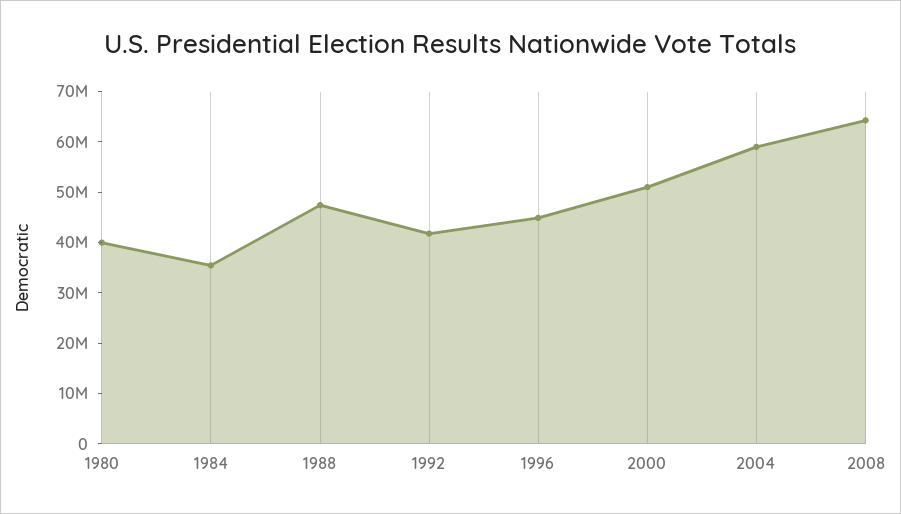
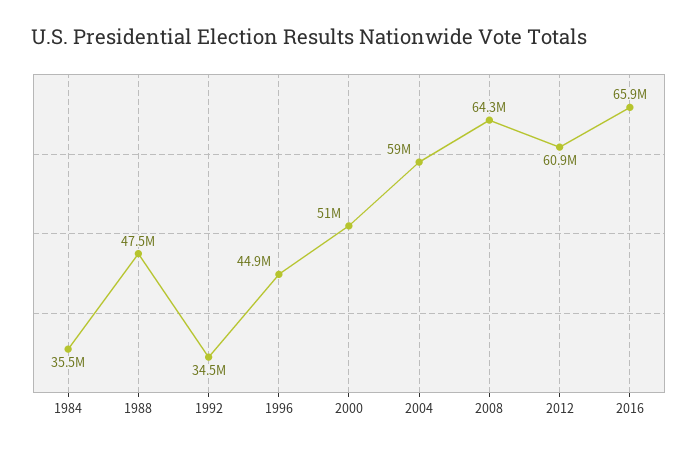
1980: 40000000 -> none
1992: 42000000 -> 34500000
2012: none -> 60900000
2016: none -> 65900000

